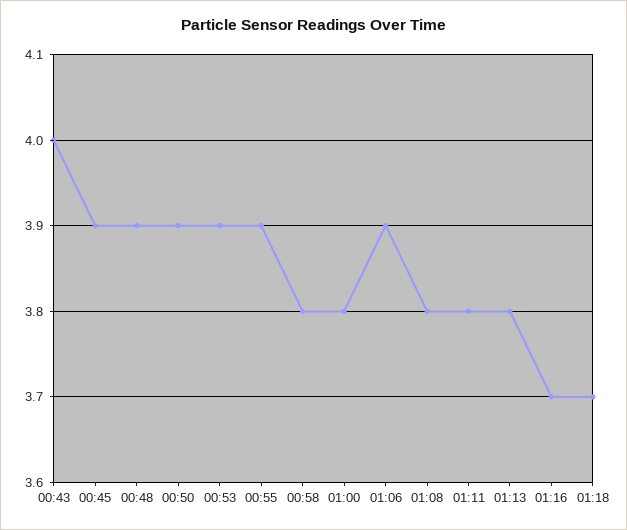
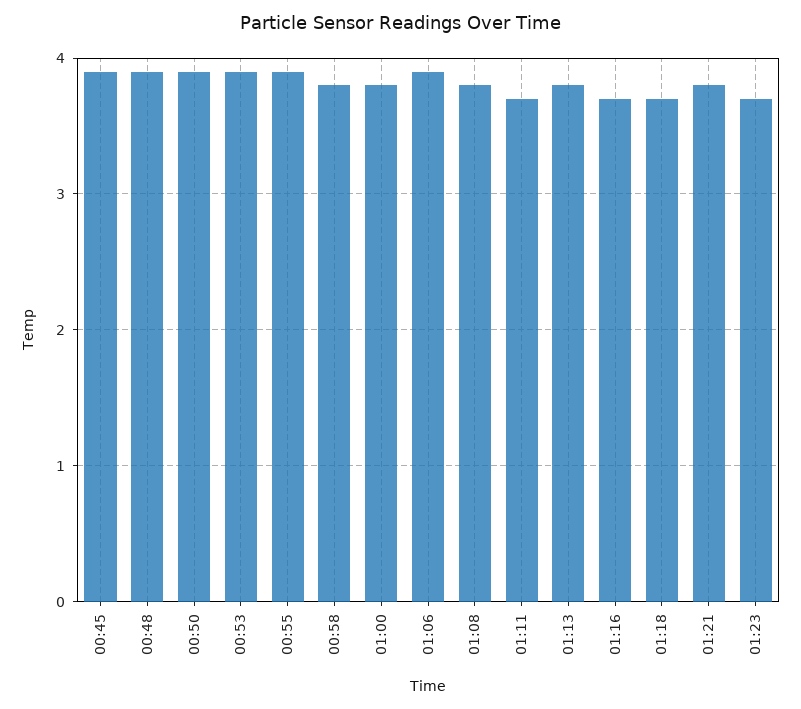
00:43: 4 -> none
01:11: 3.8 -> 3.7
01:21: none -> 3.8
01:23: none -> 3.7

